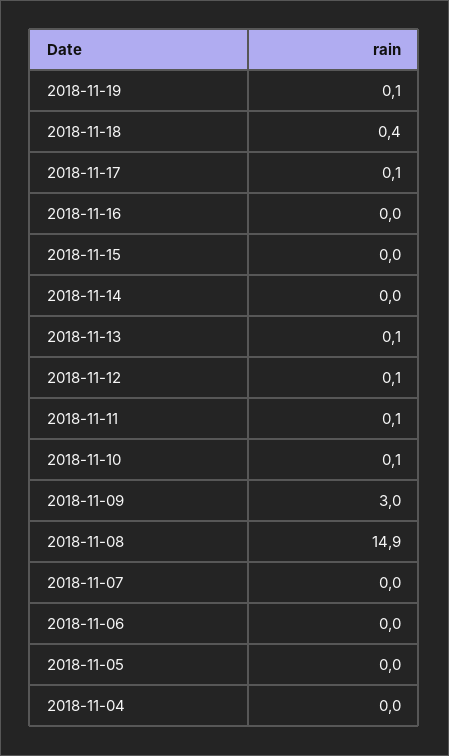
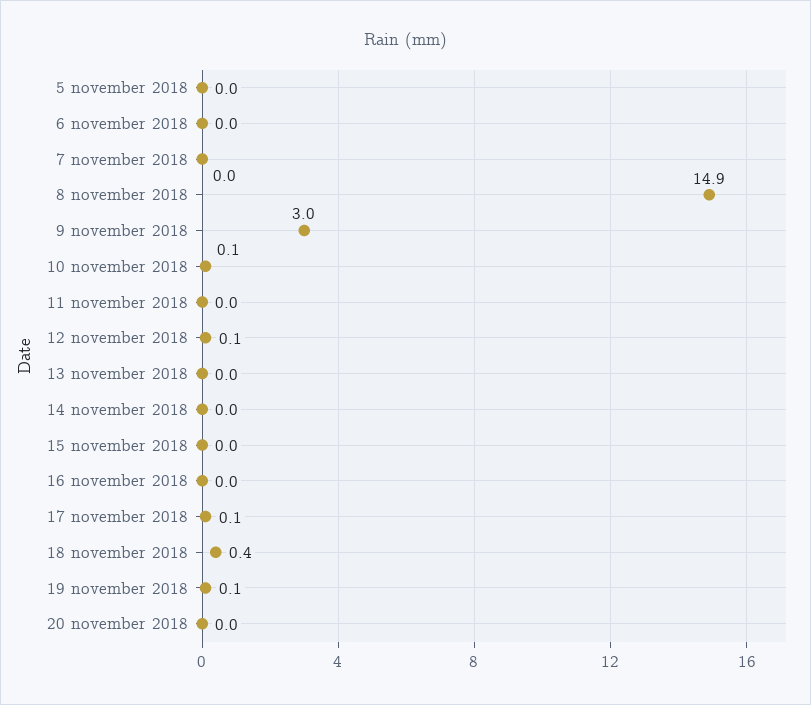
2018-11-13: 0.1 -> 0
2018-11-11: 0.1 -> 0
2018-11-04: 0 -> none
20 november 2018: none -> 0

